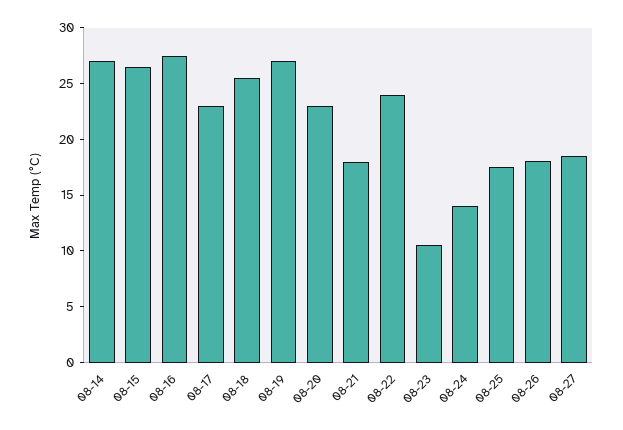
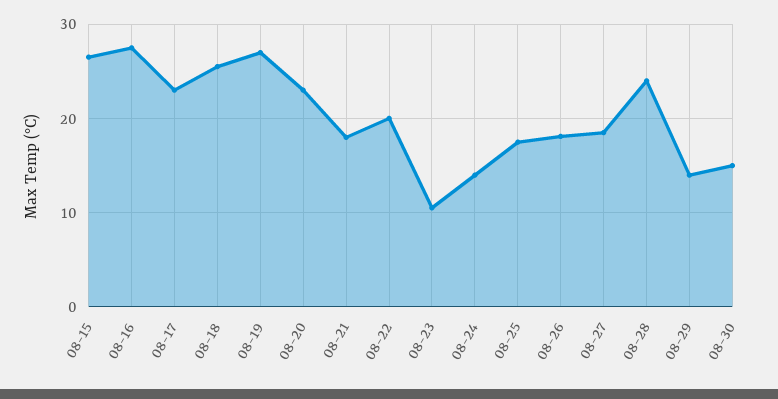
08-14: 27 -> none
08-22: 24 -> 20
08-28: none -> 24
08-29: none -> 14
08-30: none -> 15

